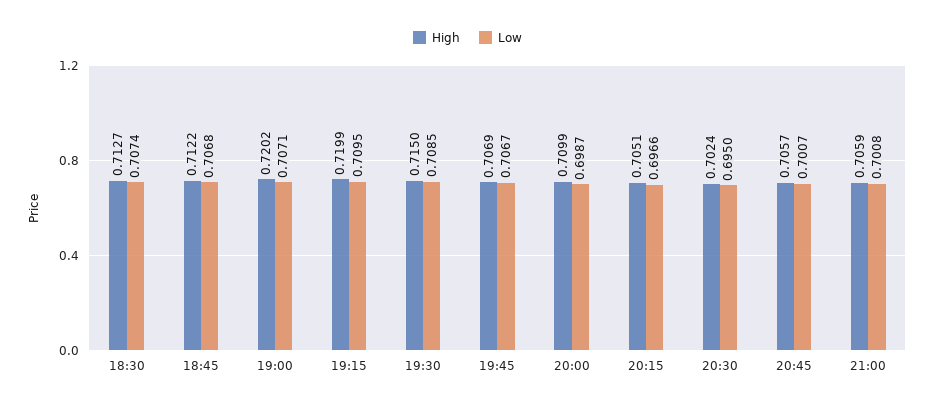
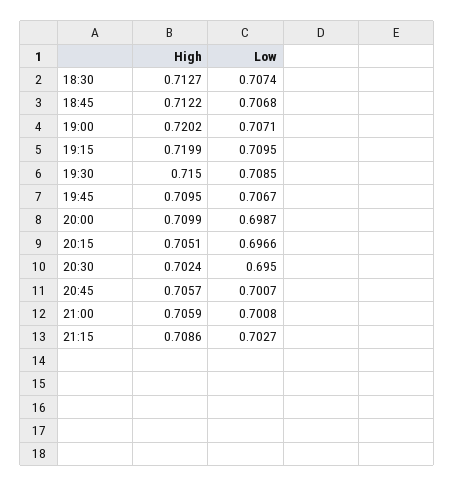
High, 19:45: 0.7069 -> 0.7095
High, 21:15: none -> 0.7086
Low, 21:15: none -> 0.7027

